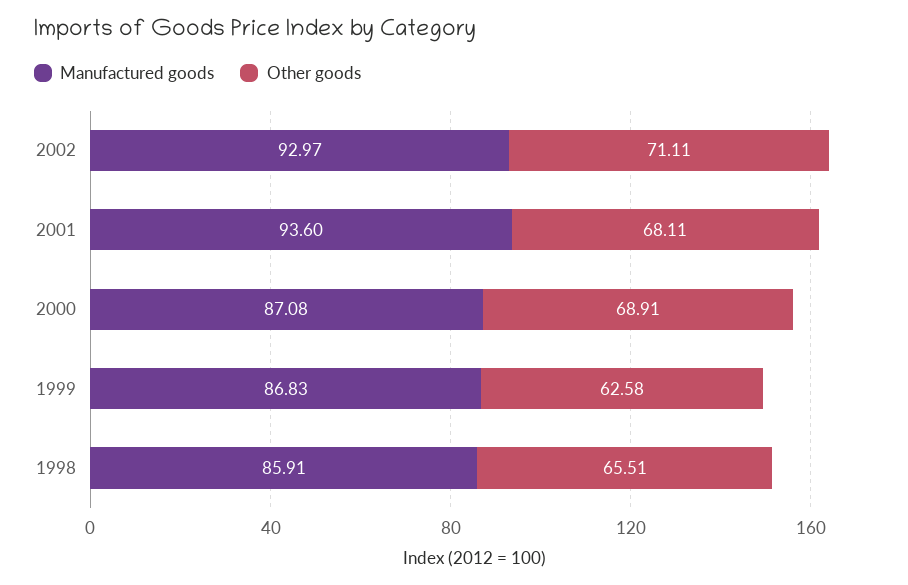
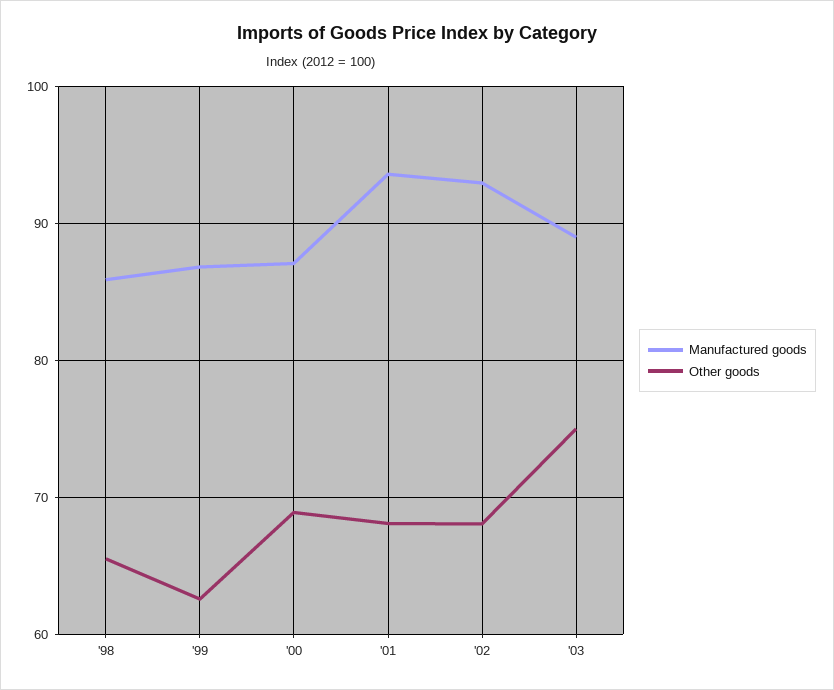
Other goods, 2002: 71.11 -> 68
Manufactured goods, '03: none -> 89
Other goods, '03: none -> 75

